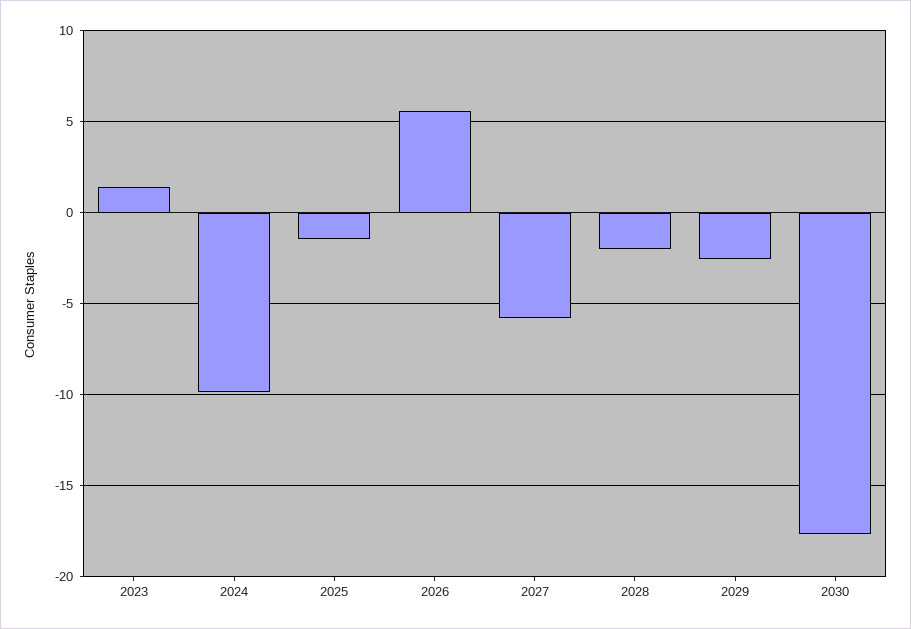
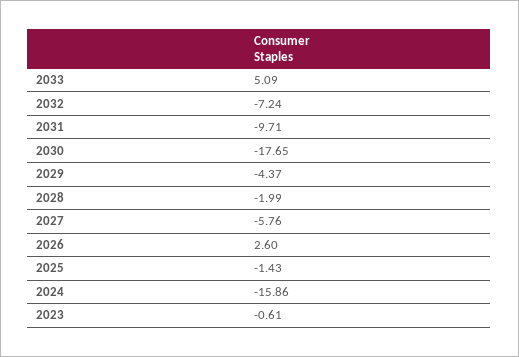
2023: 1.5 -> -0.61
2024: -10 -> -15.86
2026: 5.5 -> 2.6
2029: -2.5 -> -4.37
2033: none -> 5.09
2032: none -> -7.24
2031: none -> -9.71

